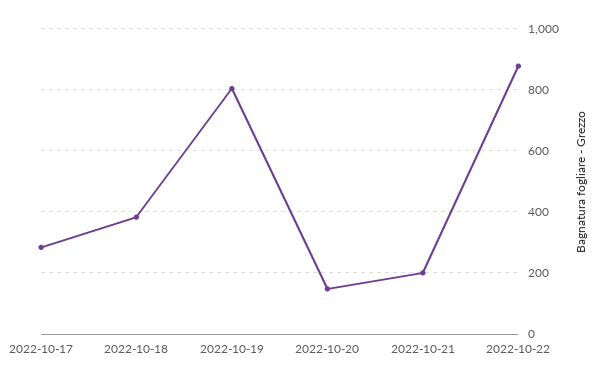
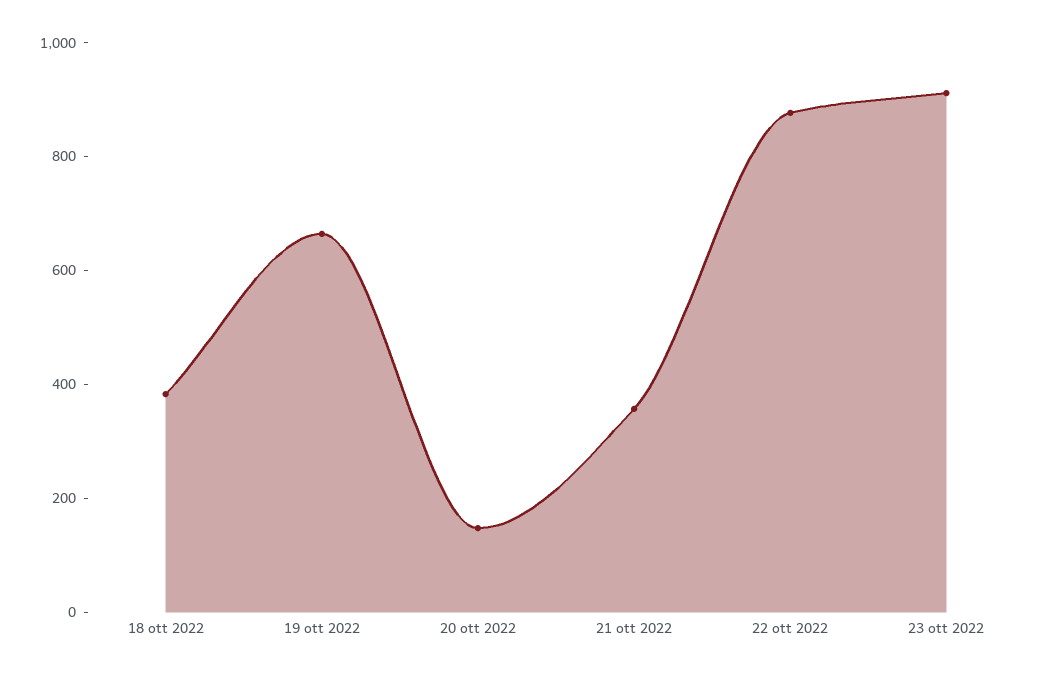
2022-10-17: 280 -> none
2022-10-19: 800 -> 650
2022-10-21: 200 -> 350
23 ott 2022: none -> 900

